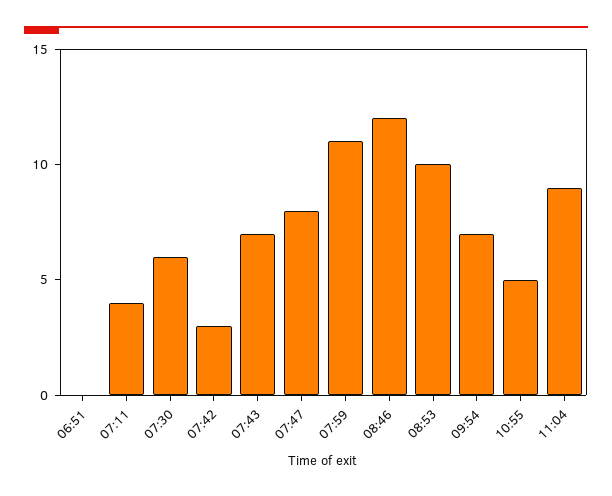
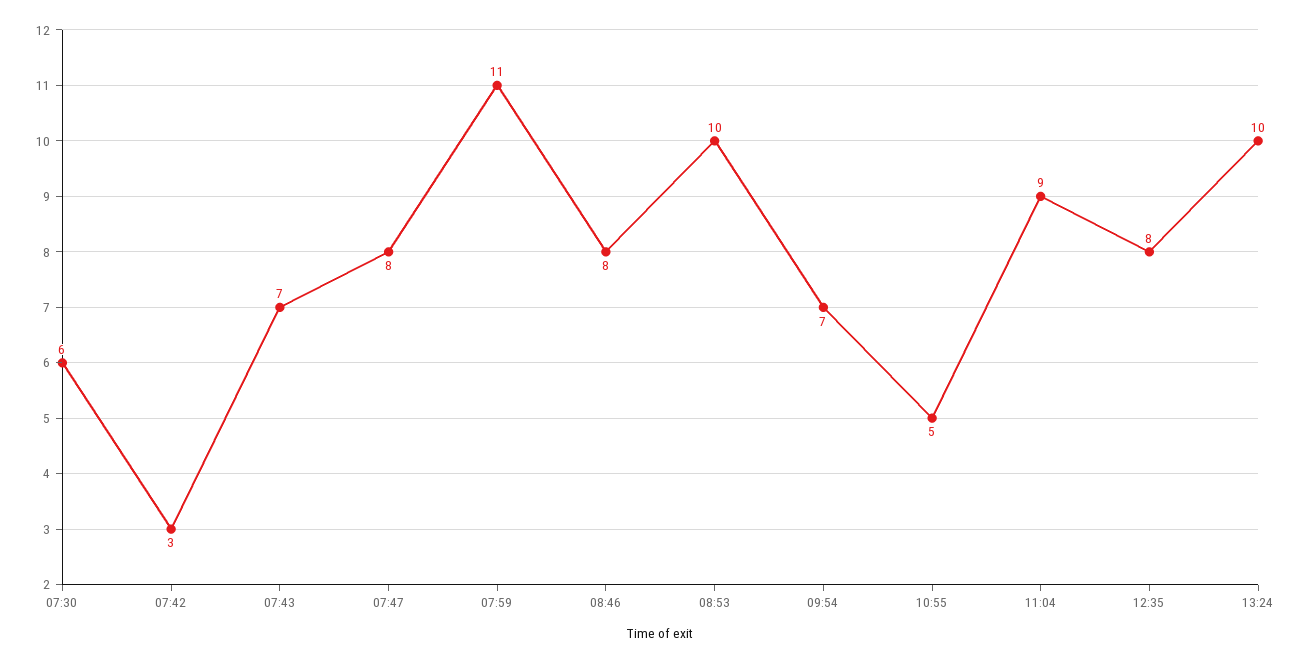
06:51: 0 -> none
07:11: 4 -> none
08:46: 12 -> 8
12:35: none -> 8
13:24: none -> 10

